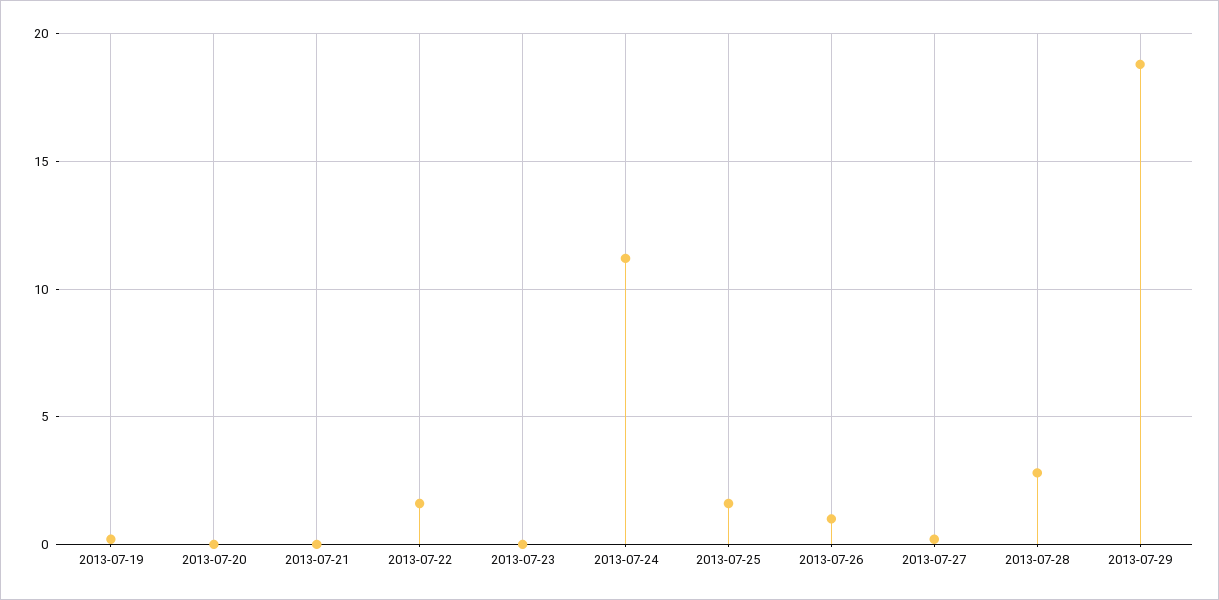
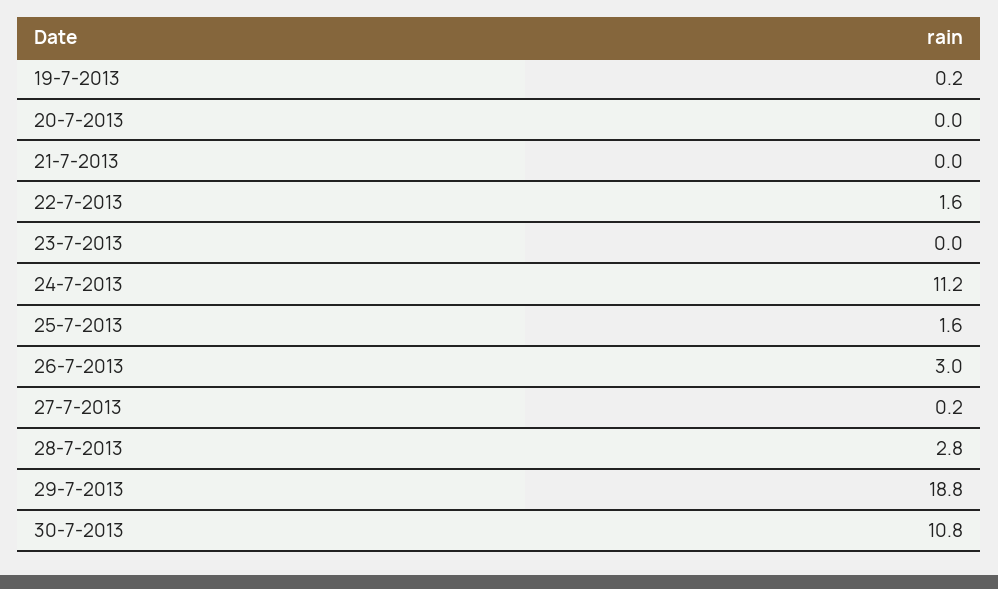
2013-07-26: 1 -> 3
30-7-2013: none -> 10.8

